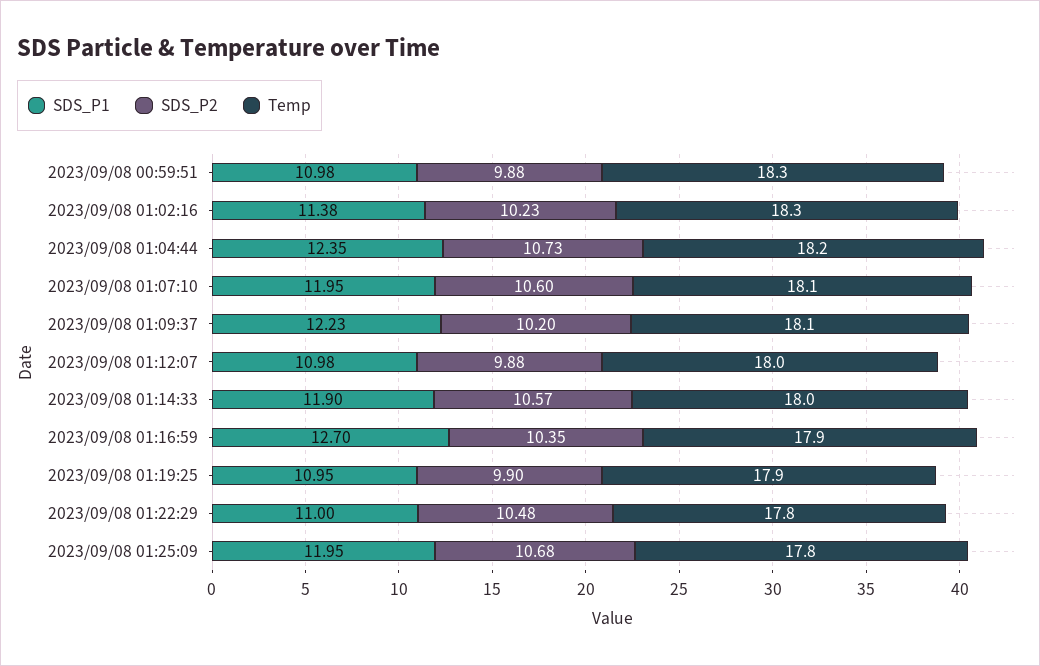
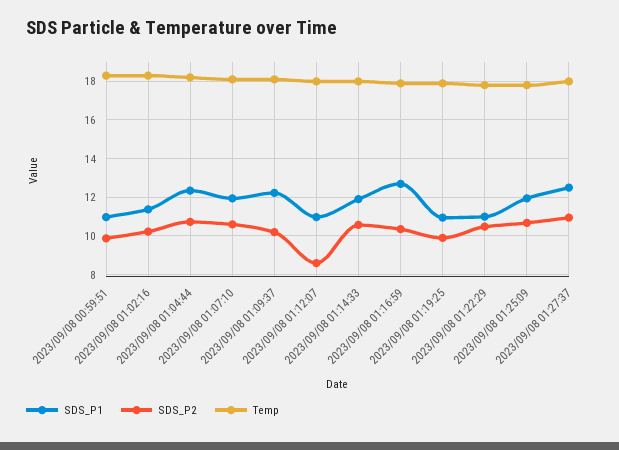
SDS_P2, 2023/09/08 01:12:07: 9.88 -> 8.5
SDS_P1, 2023/09/08 01:27:37: none -> 12.5
SDS_P2, 2023/09/08 01:27:37: none -> 11
Temp, 2023/09/08 01:27:37: none -> 18

